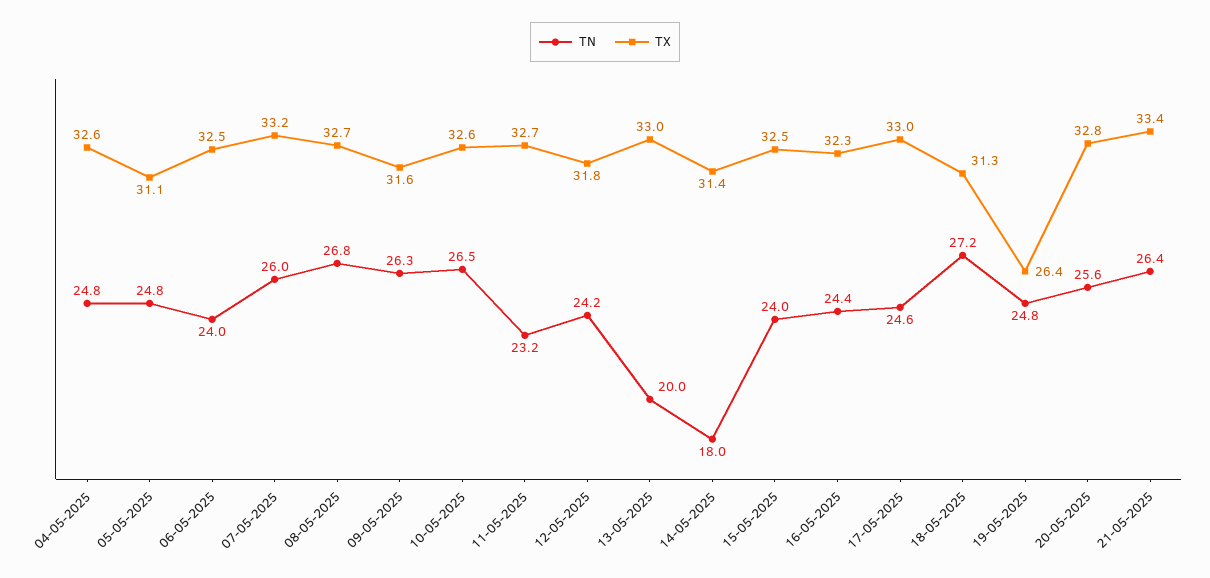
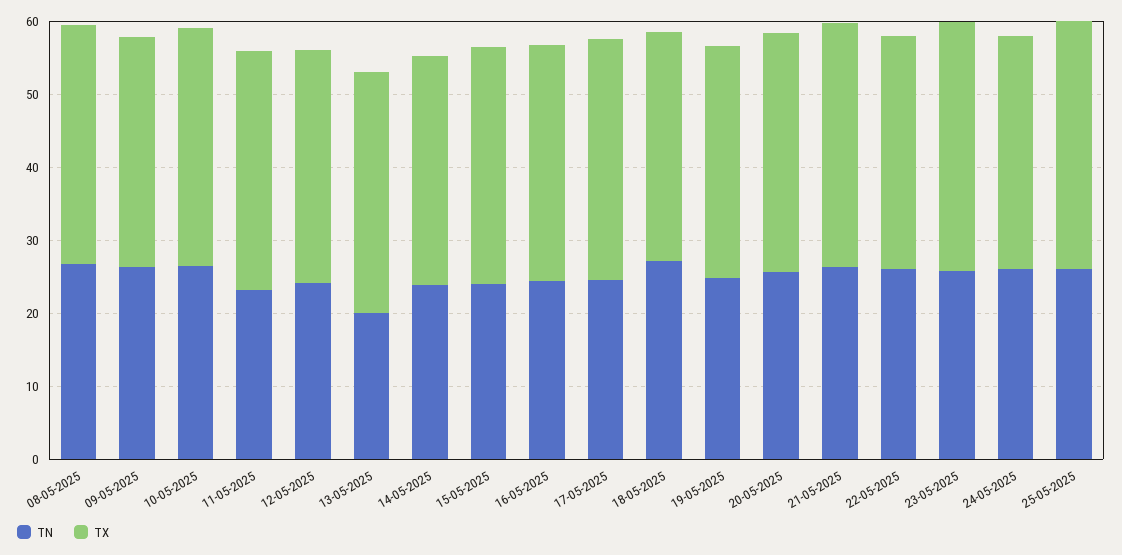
TN, 04-05-2025: 24.8 -> none
TX, 04-05-2025: 32.6 -> none
TN, 05-05-2025: 24.8 -> none
TX, 05-05-2025: 31.1 -> none
TN, 06-05-2025: 24 -> none
TX, 06-05-2025: 32.5 -> none
TN, 07-05-2025: 26 -> none
TX, 07-05-2025: 33.2 -> none
TN, 14-05-2025: 18 -> 24
TX, 19-05-2025: 26.4 -> 32
TN, 22-05-2025: none -> 26
TX, 22-05-2025: none -> 32
TN, 23-05-2025: none -> 26
TX, 23-05-2025: none -> 34
TN, 24-05-2025: none -> 26
TX, 24-05-2025: none -> 32
TN, 25-05-2025: none -> 26
TX, 25-05-2025: none -> 34

